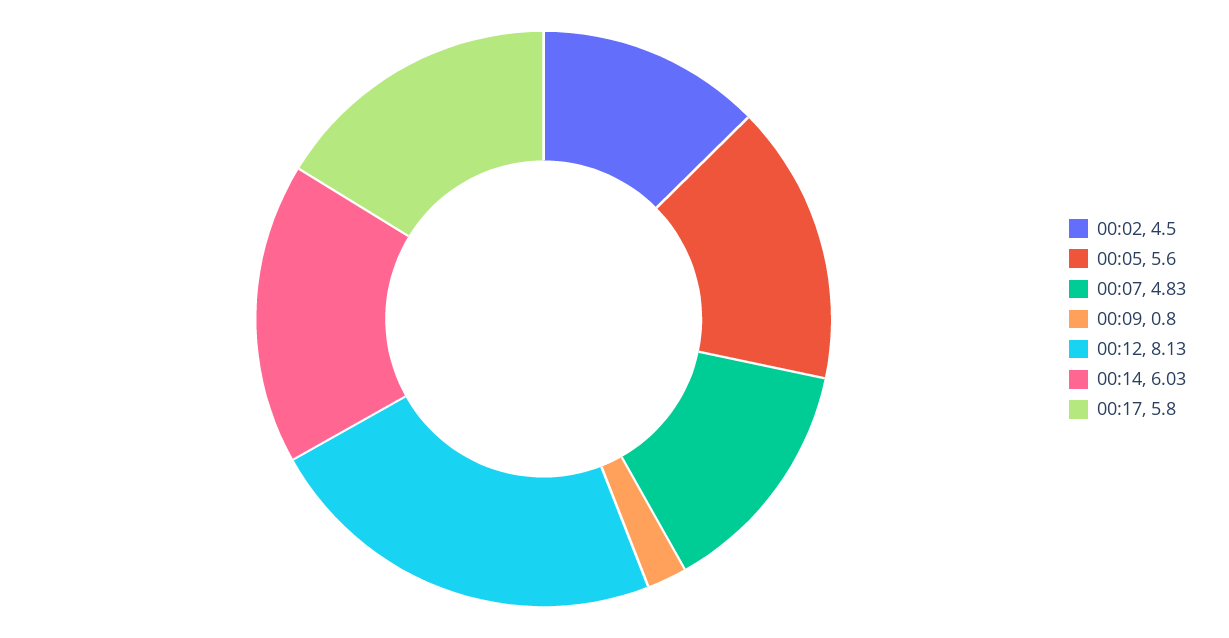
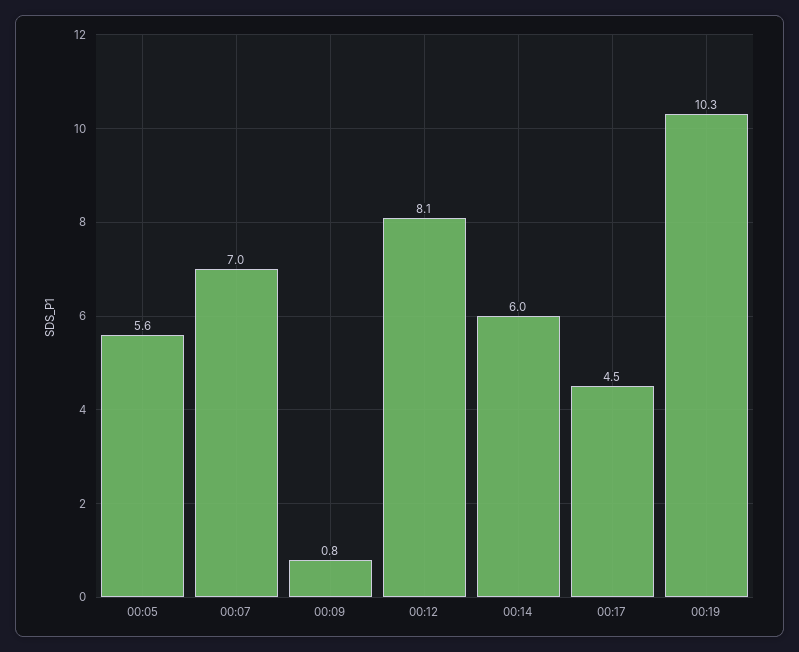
00:02: 4.5 -> none
00:07: 4.83 -> 7
00:17: 5.8 -> 4.5
00:19: none -> 10.3

